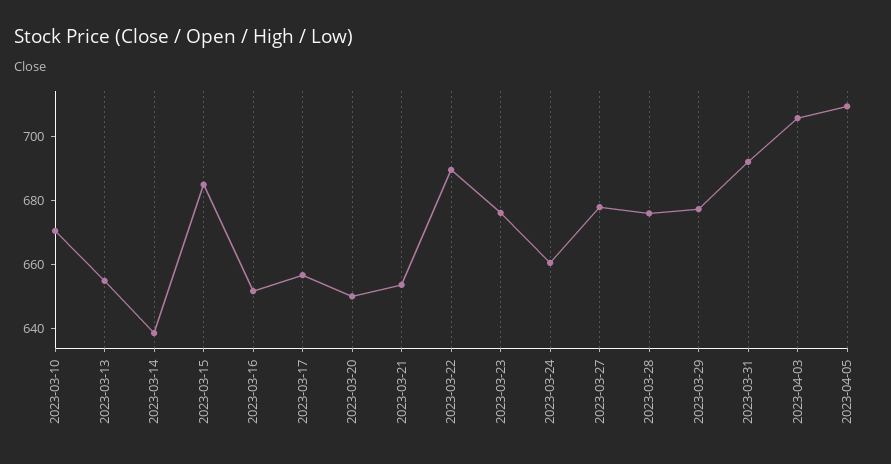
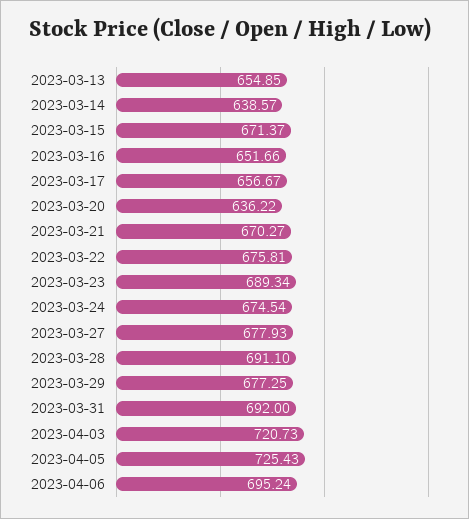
2023-03-10: 670 -> none
2023-03-15: 685 -> 671.37
2023-03-20: 650 -> 636.22
2023-03-21: 655 -> 670.27
2023-03-22: 690 -> 675.81
2023-03-23: 675 -> 689.34
2023-03-24: 660 -> 674.54
2023-03-28: 675 -> 691.1
2023-04-03: 705 -> 720.73
2023-04-05: 710 -> 725.43
2023-04-06: none -> 695.24

